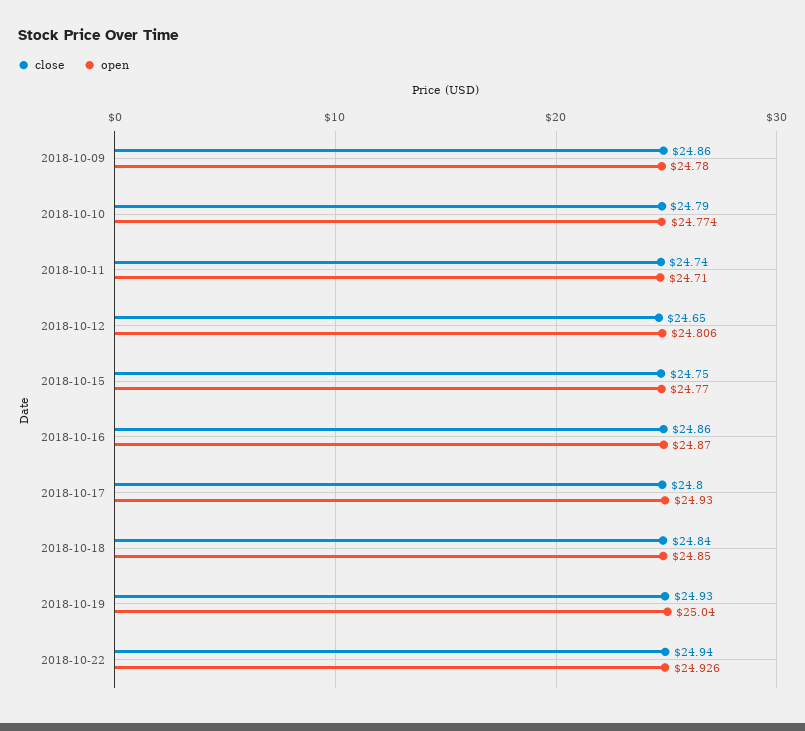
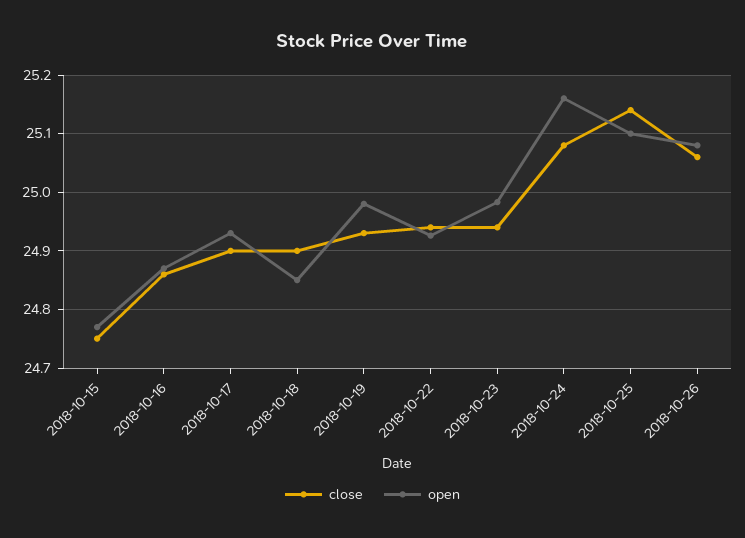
close, 2018-10-09: 24.86 -> none
open, 2018-10-09: 24.78 -> none
close, 2018-10-10: 24.79 -> none
open, 2018-10-10: 24.774 -> none
close, 2018-10-11: 24.74 -> none
open, 2018-10-11: 24.71 -> none
close, 2018-10-12: 24.65 -> none
open, 2018-10-12: 24.806 -> none
close, 2018-10-17: 24.8 -> 24.9
close, 2018-10-18: 24.84 -> 24.9
open, 2018-10-19: 25.04 -> 24.98
close, 2018-10-23: none -> 24.94
open, 2018-10-23: none -> 24.98
close, 2018-10-24: none -> 25.08
open, 2018-10-24: none -> 25.16
close, 2018-10-25: none -> 25.14
open, 2018-10-25: none -> 25.1
close, 2018-10-26: none -> 25.06
open, 2018-10-26: none -> 25.08

